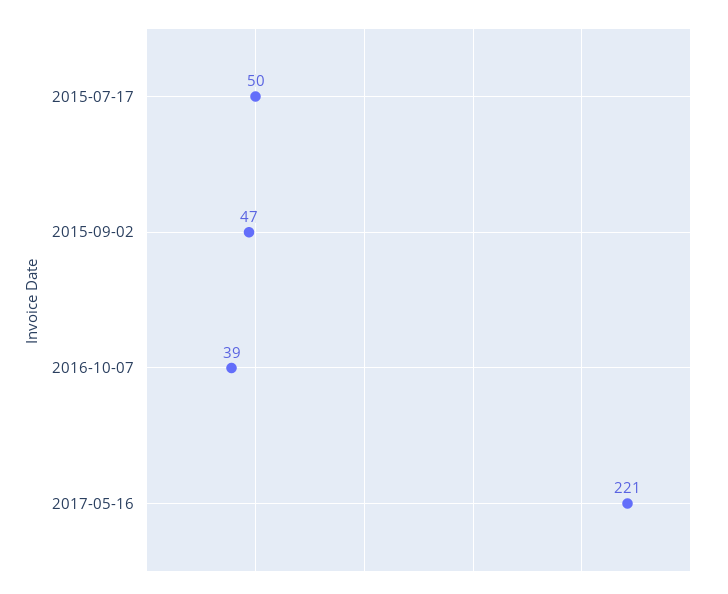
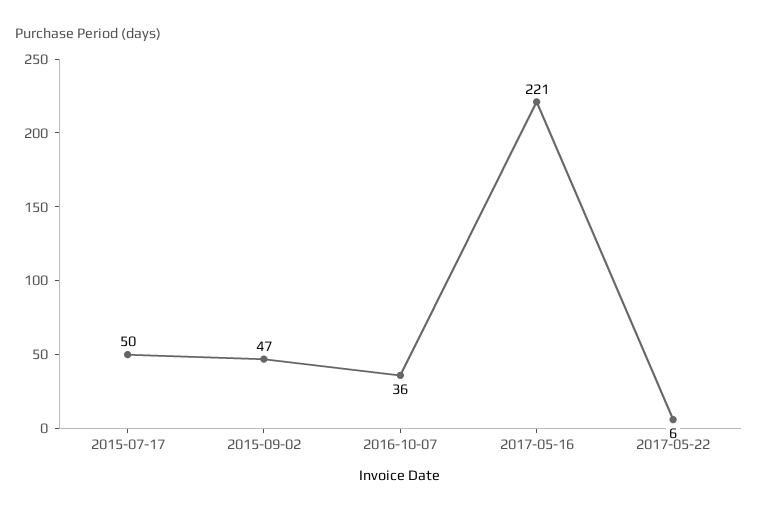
2016-10-07: 39 -> 36
2017-05-22: none -> 6

